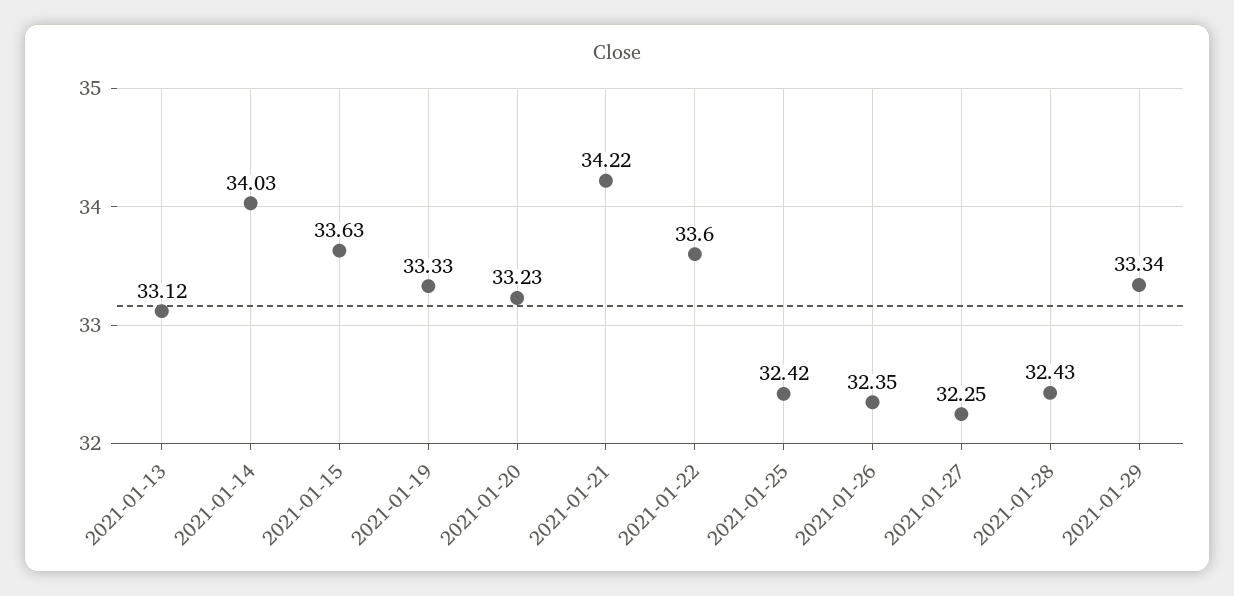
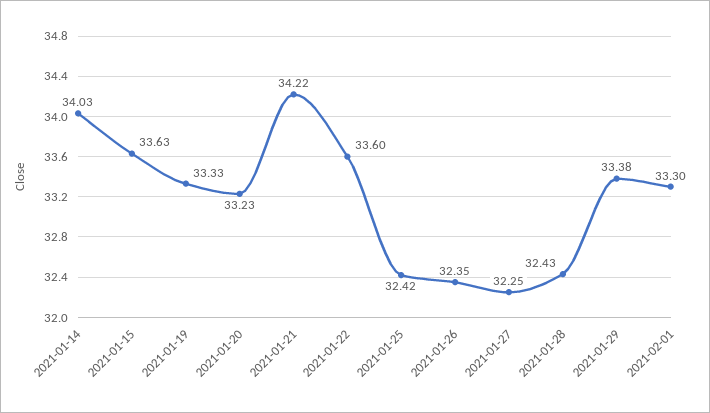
2021-01-13: 33.12 -> none
2021-01-29: 33.34 -> 33.38
2021-02-01: none -> 33.3

